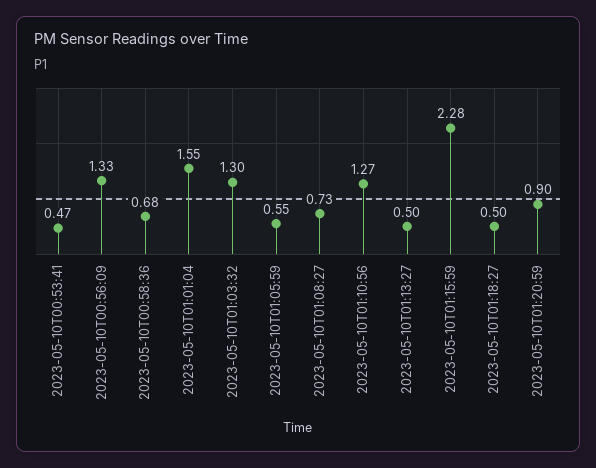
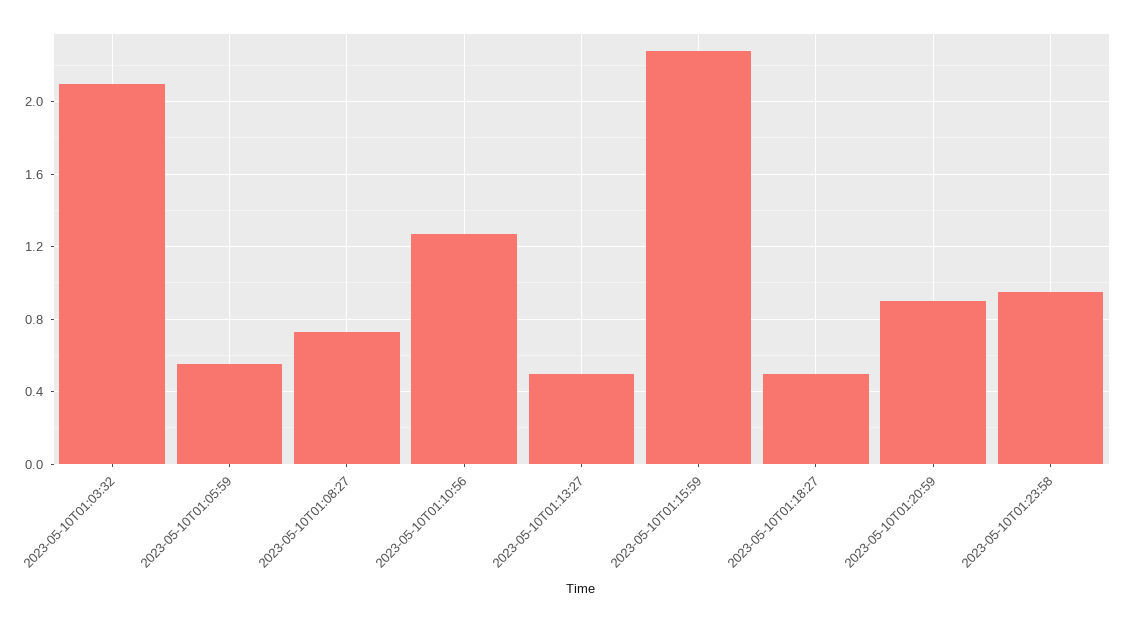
2023-05-10T00:53:41: 0.47 -> none
2023-05-10T00:56:09: 1.33 -> none
2023-05-10T00:58:36: 0.68 -> none
2023-05-10T01:01:04: 1.55 -> none
2023-05-10T01:03:32: 1.3 -> 2.1
2023-05-10T01:23:58: none -> 0.95

